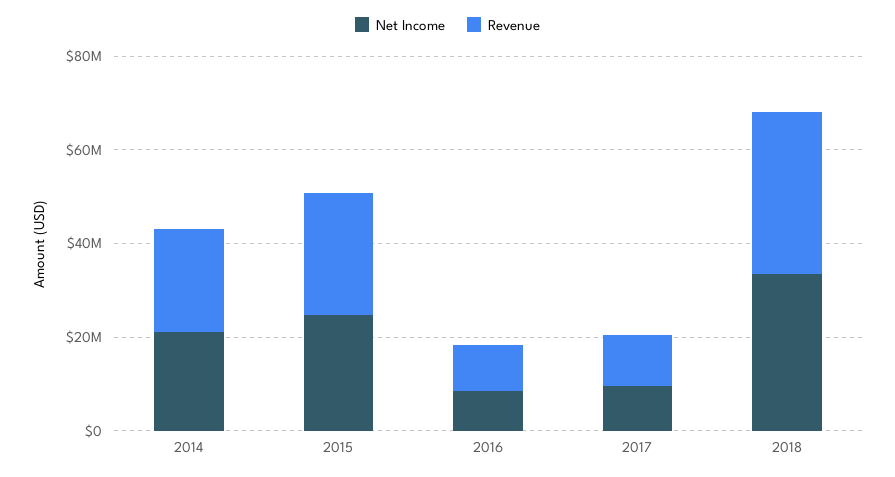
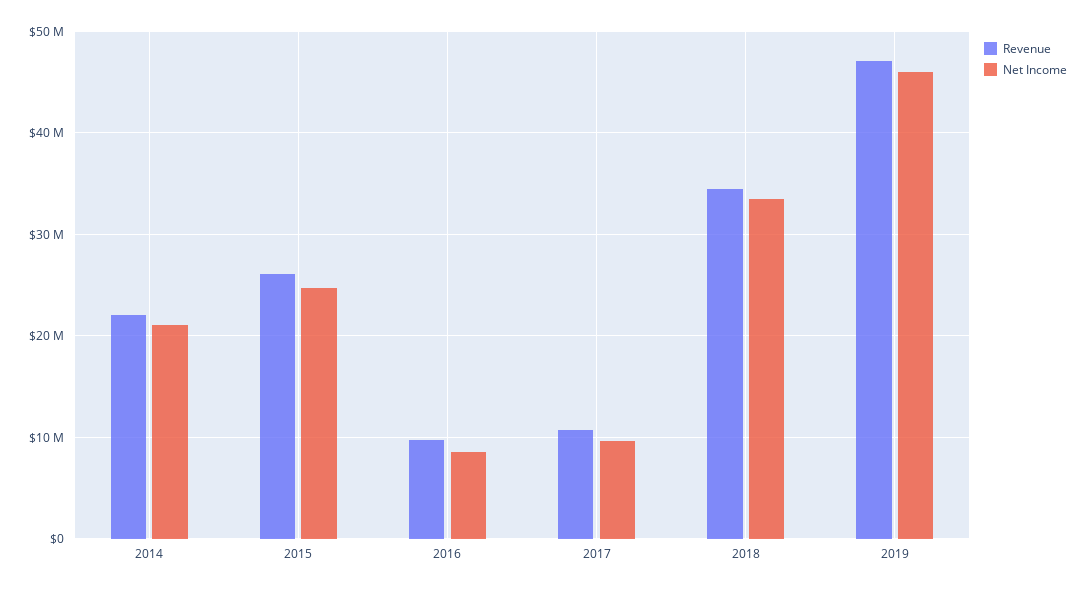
Revenue, 2019: none -> 47000000
Net Income, 2019: none -> 46000000

